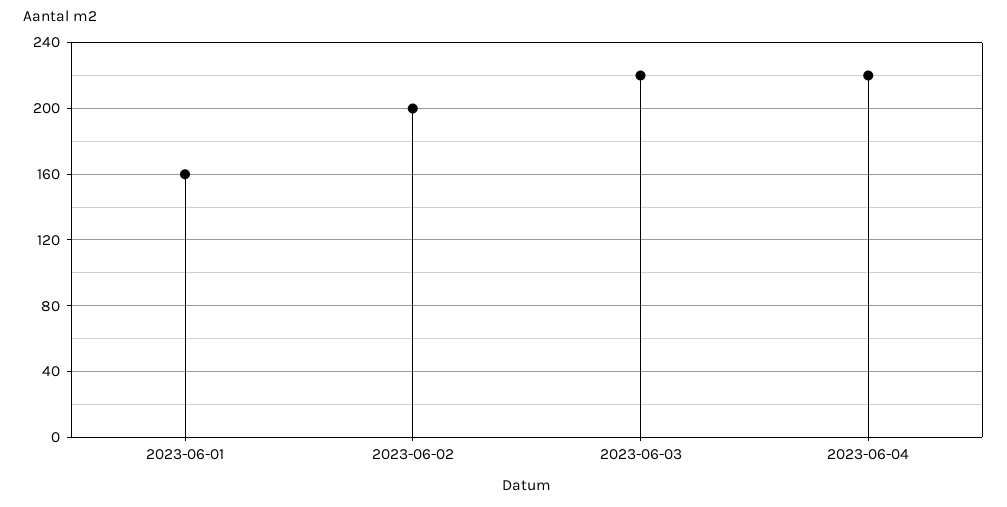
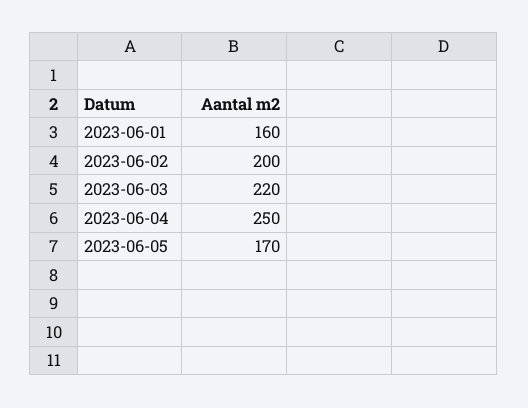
2023-06-04: 220 -> 250
2023-06-05: none -> 170

